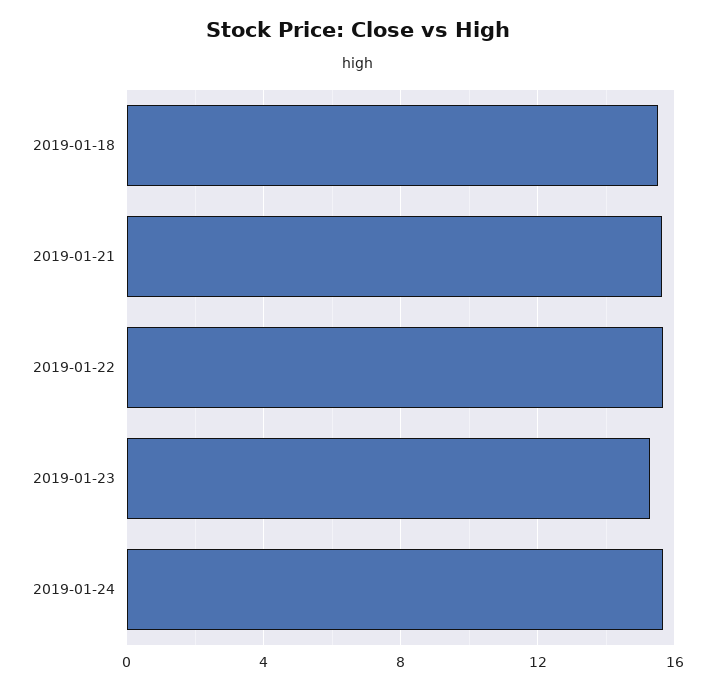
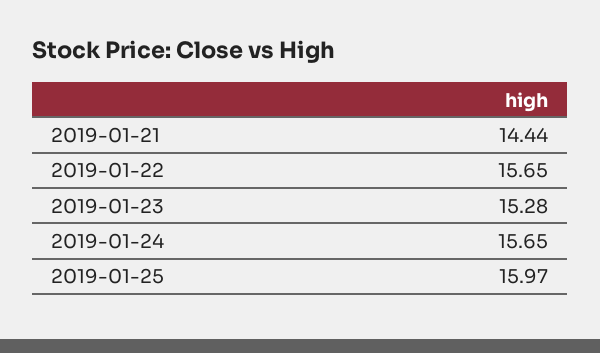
2019-01-18: 15.5 -> none
2019-01-21: 15.5 -> 14.44
2019-01-25: none -> 15.97

